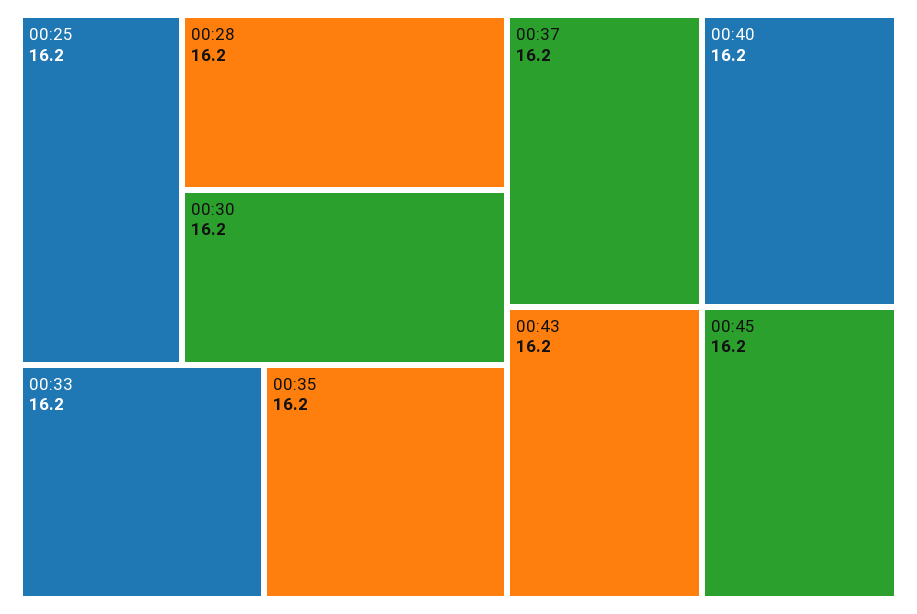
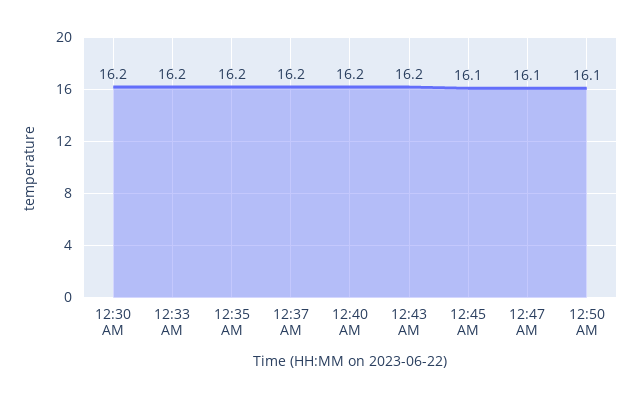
00:25: 16.2 -> none
00:28: 16.2 -> none
00:45: 16.2 -> 16.1
12:47 AM: none -> 16.1
12:50 AM: none -> 16.1

